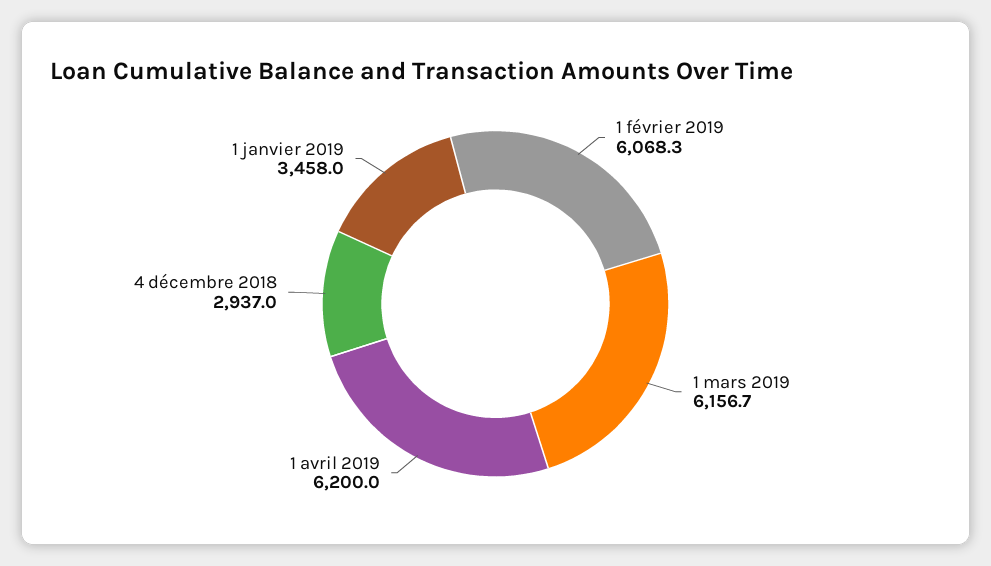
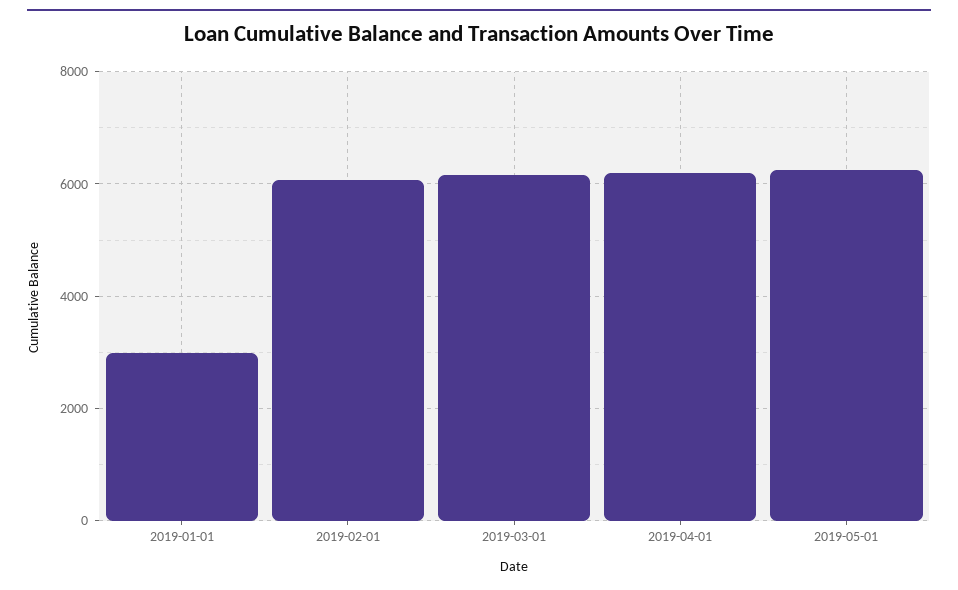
4 décembre 2018: 2937 -> none
1 janvier 2019: 3458 -> 3000
2019-05-01: none -> 6200

